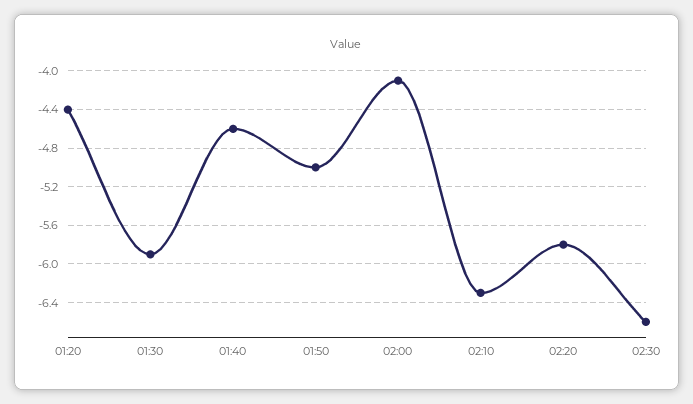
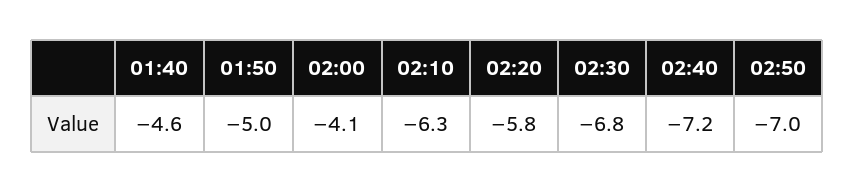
01:20: -4.4 -> none
01:30: -5.9 -> none
02:30: -6.6 -> -6.8
02:40: none -> -7.2
02:50: none -> -7

